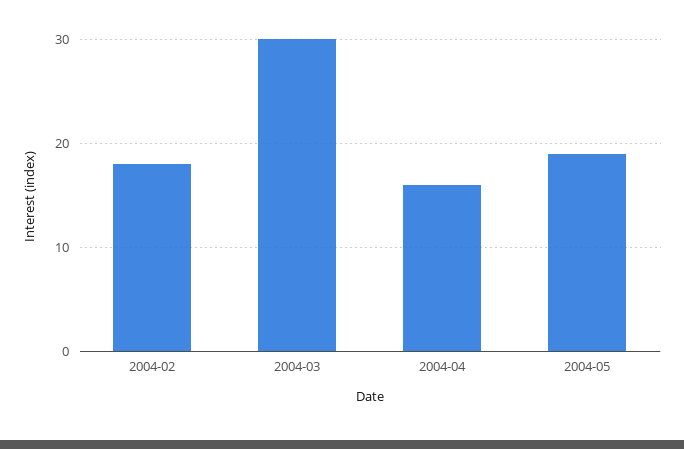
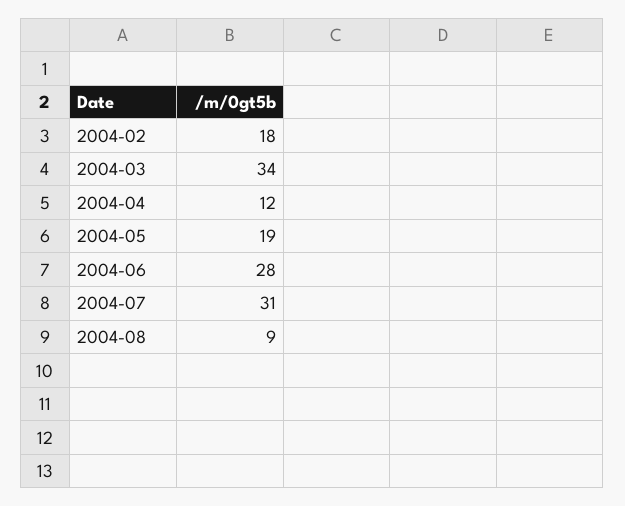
2004-03: 30 -> 34
2004-04: 16 -> 12
2004-06: none -> 28
2004-07: none -> 31
2004-08: none -> 9

